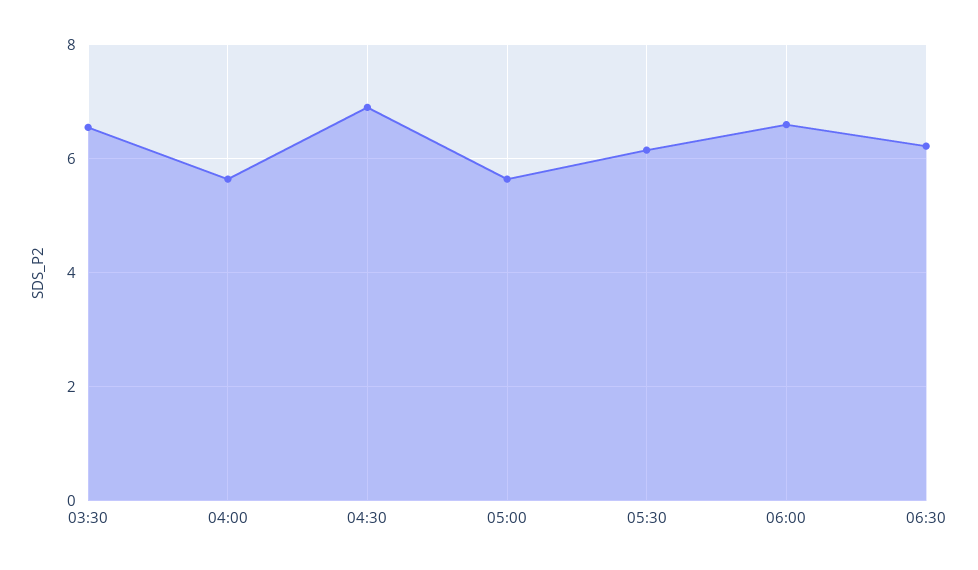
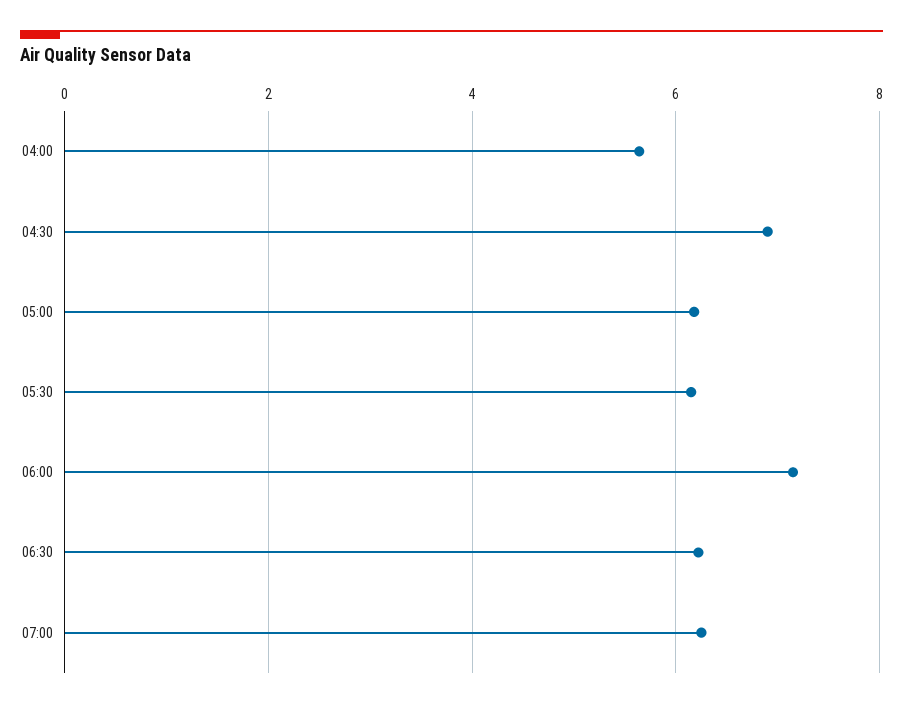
03:30: 6.6 -> none
05:00: 5.6 -> 6.2
06:00: 6.6 -> 7.2
07:00: none -> 6.2

